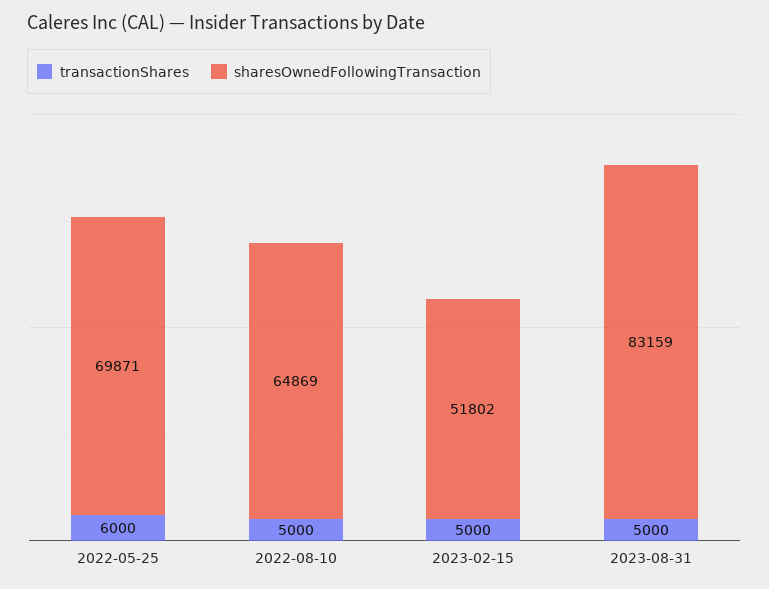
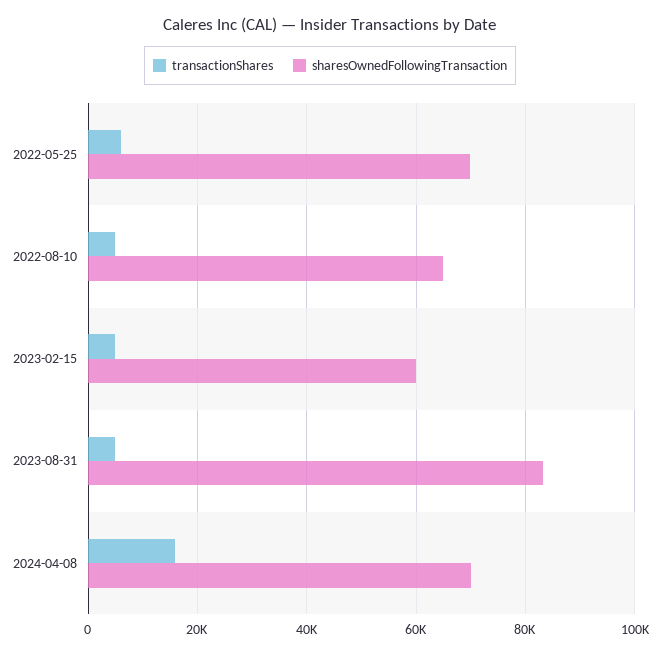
sharesOwnedFollowingTransaction, 2023-02-15: 51802 -> 60000
transactionShares, 2024-04-08: none -> 16000
sharesOwnedFollowingTransaction, 2024-04-08: none -> 70000

